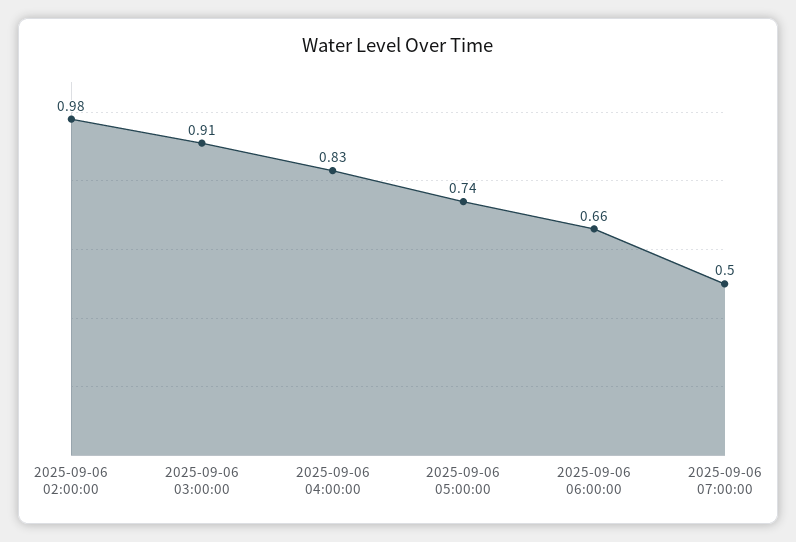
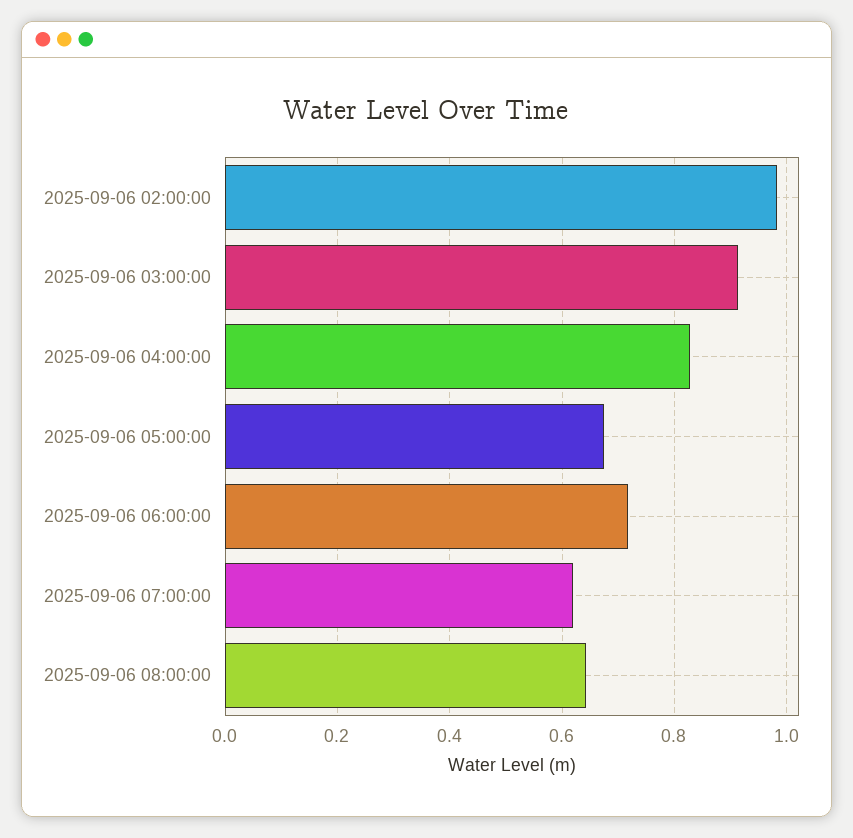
2025-09-06 05:00:00: 0.74 -> 0.68
2025-09-06 06:00:00: 0.66 -> 0.72
2025-09-06 07:00:00: 0.5 -> 0.62
2025-09-06 08:00:00: none -> 0.64

